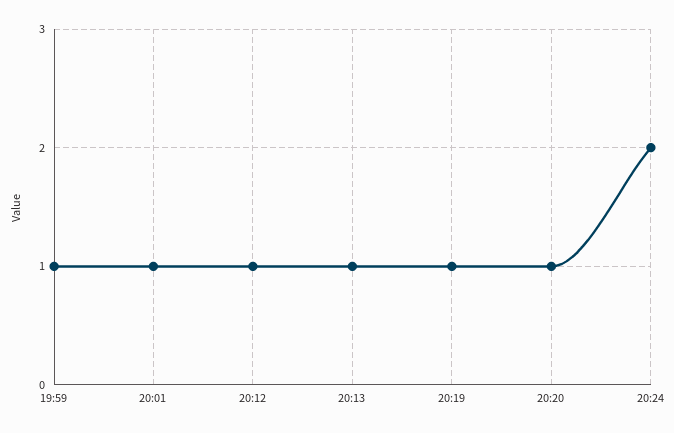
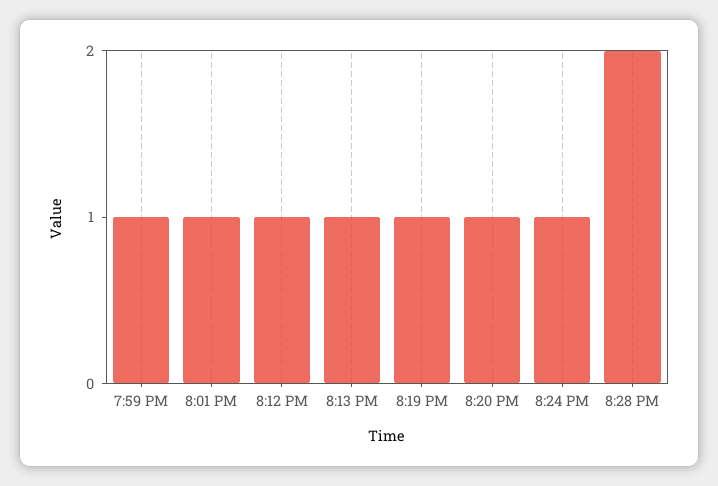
20:24: 2 -> 1
8:28 PM: none -> 2

